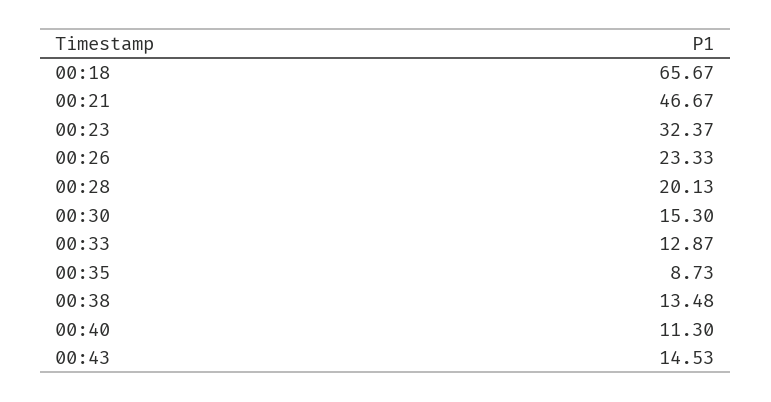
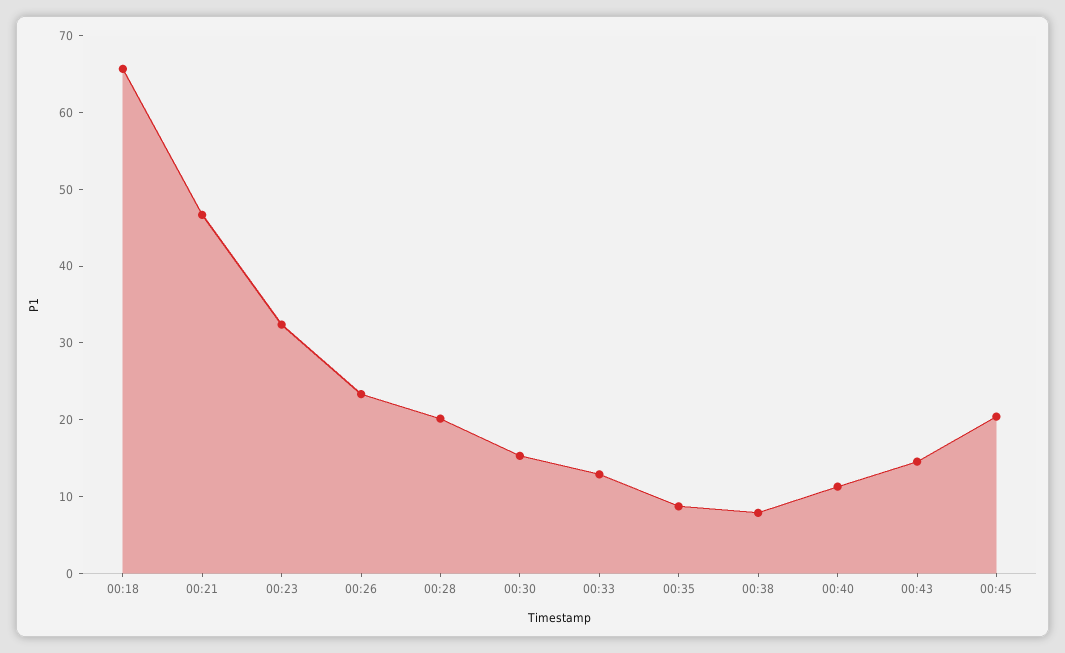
00:38: 13.48 -> 8
00:45: none -> 20

